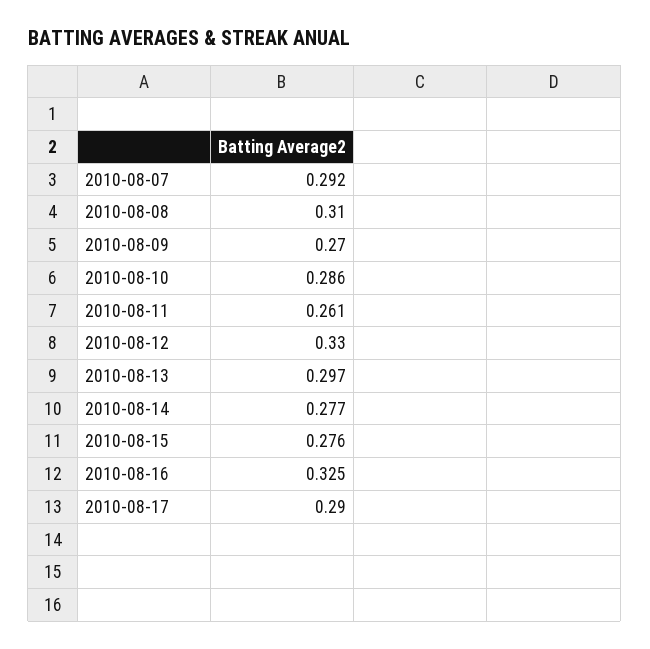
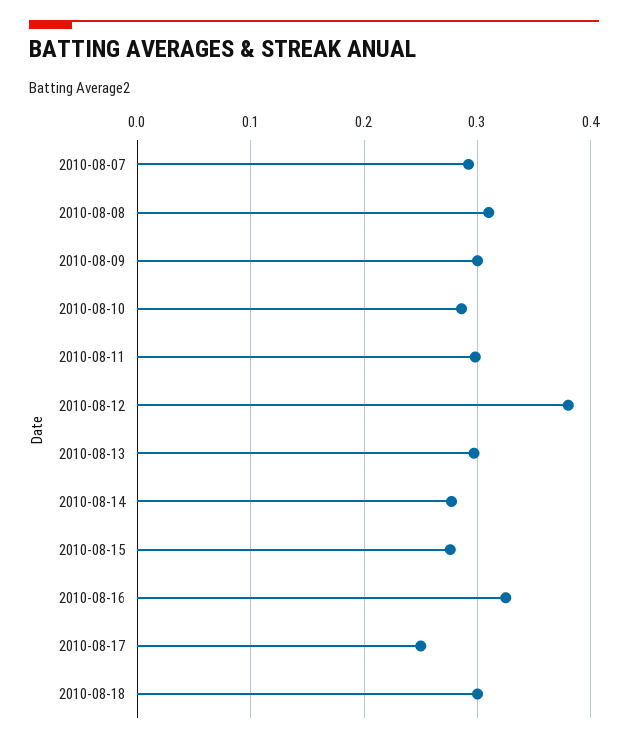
2010-08-09: 0.27 -> 0.3
2010-08-11: 0.261 -> 0.3
2010-08-12: 0.33 -> 0.38
2010-08-17: 0.29 -> 0.25
2010-08-18: none -> 0.3

